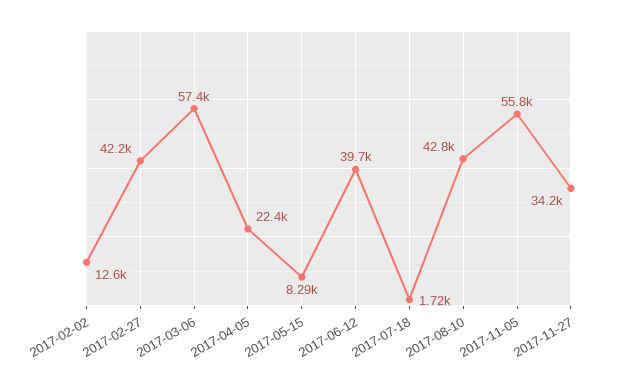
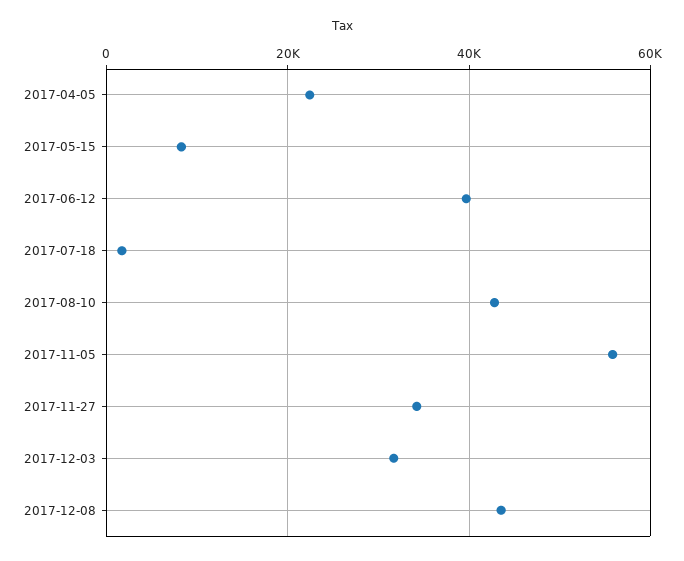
2017-02-02: 12600 -> none
2017-02-27: 42200 -> none
2017-03-06: 57400 -> none
2017-12-03: none -> 32000
2017-12-08: none -> 44000

